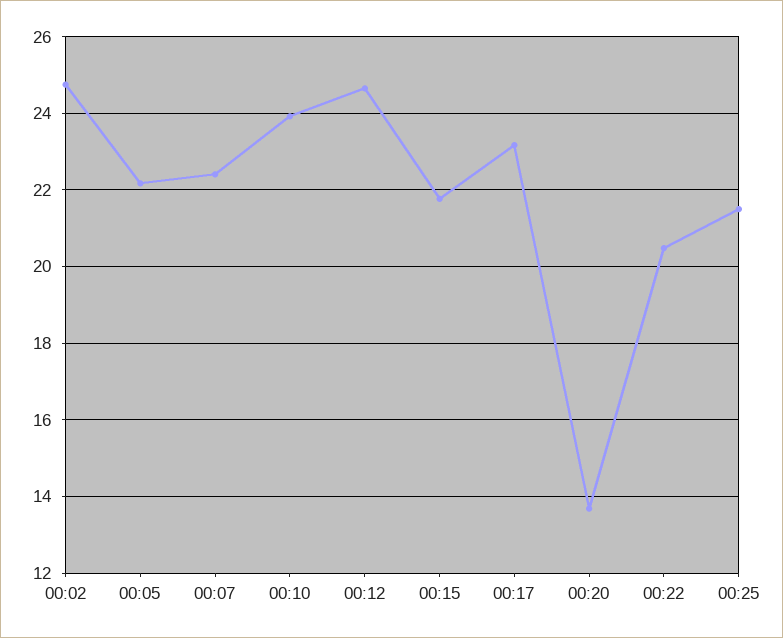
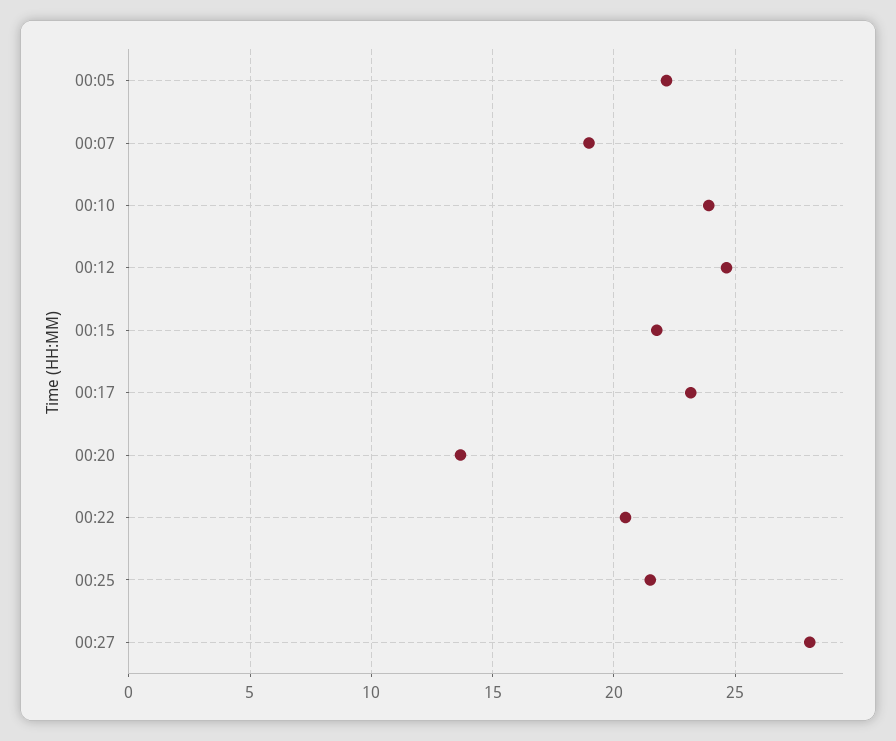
00:02: 24.8 -> none
00:07: 22.4 -> 19
00:27: none -> 28

